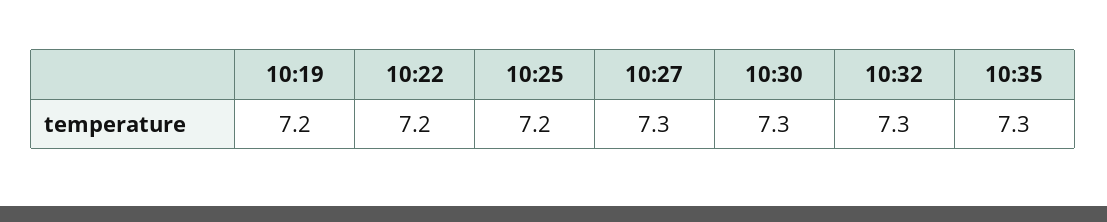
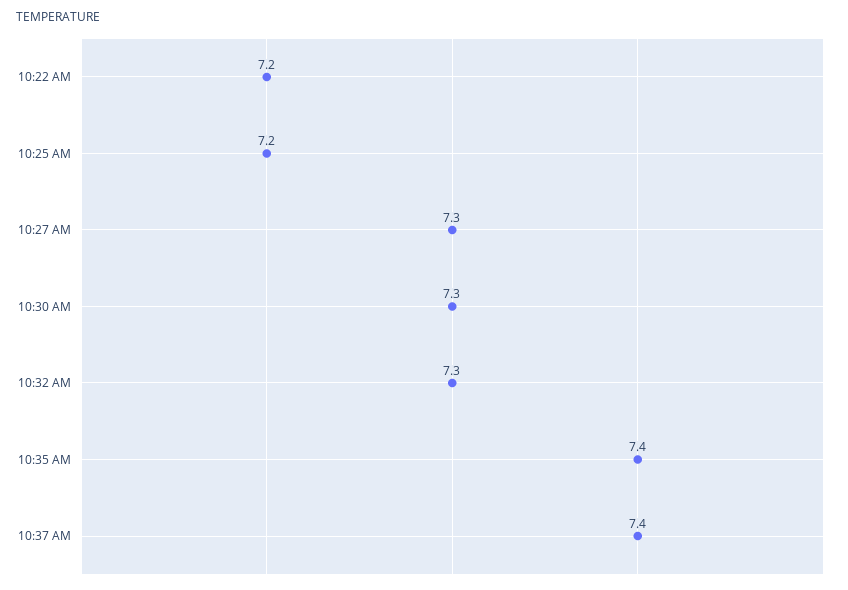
10:19: 7.2 -> none
10:35: 7.3 -> 7.4
10:37 AM: none -> 7.4

